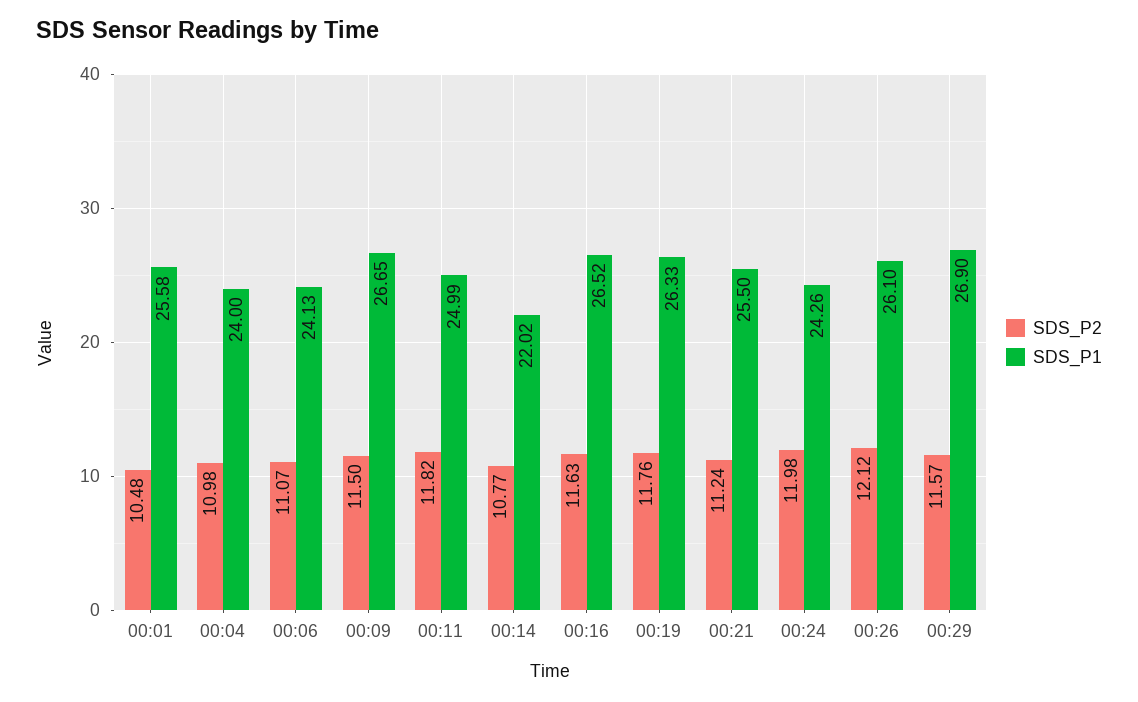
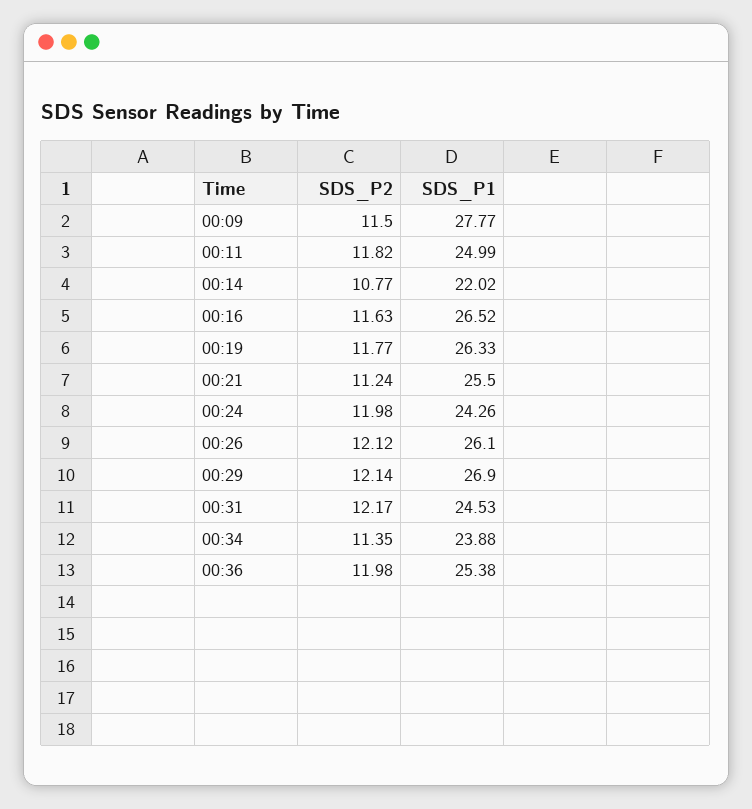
SDS_P2, 00:01: 10.48 -> none
SDS_P1, 00:01: 25.58 -> none
SDS_P2, 00:04: 10.98 -> none
SDS_P1, 00:04: 24 -> none
SDS_P2, 00:06: 11.07 -> none
SDS_P1, 00:06: 24.13 -> none
SDS_P1, 00:09: 26.65 -> 27.77
SDS_P2, 00:19: 11.76 -> 11.77
SDS_P2, 00:29: 11.57 -> 12.14
SDS_P2, 00:31: none -> 12.17
SDS_P1, 00:31: none -> 24.53
SDS_P2, 00:34: none -> 11.35
SDS_P1, 00:34: none -> 23.88
SDS_P2, 00:36: none -> 11.98
SDS_P1, 00:36: none -> 25.38

